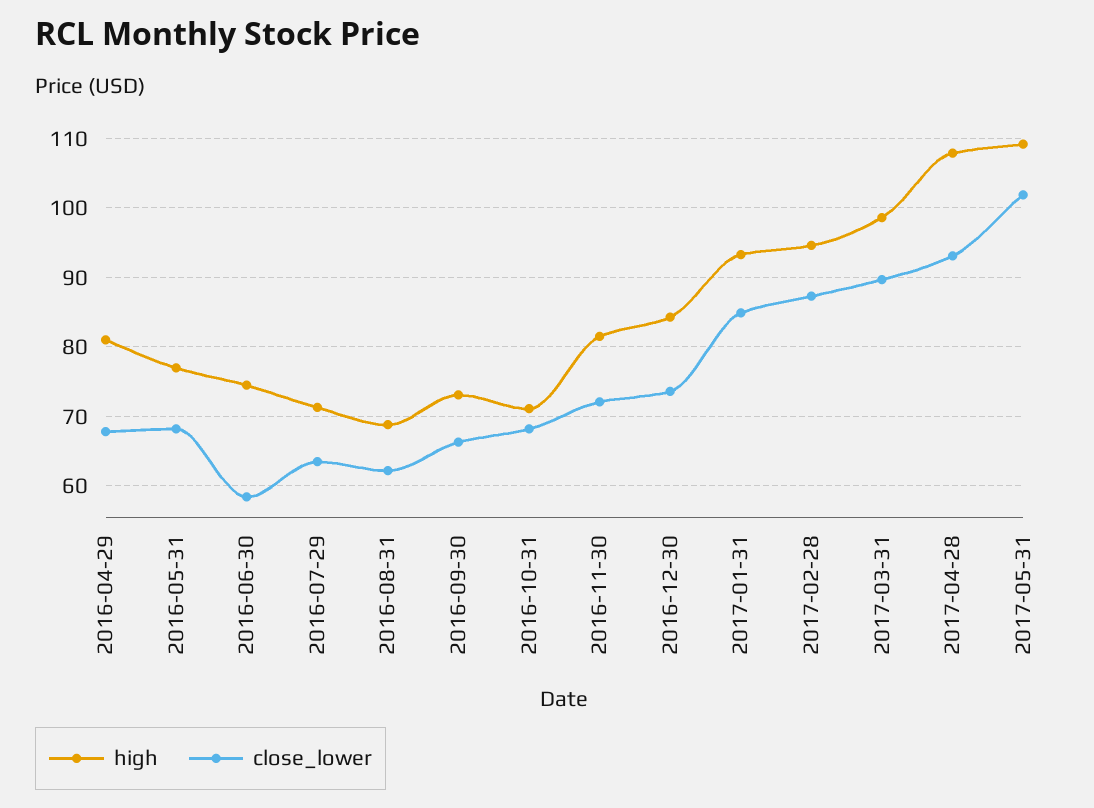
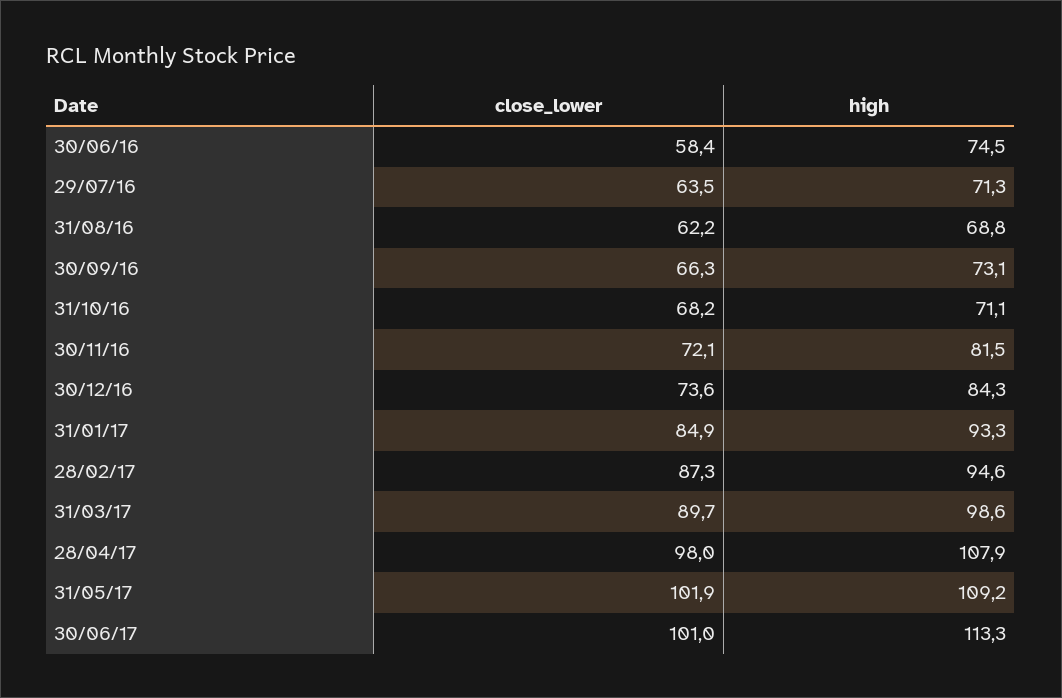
high, 2016-04-29: 81 -> none
close_lower, 2016-04-29: 68 -> none
high, 2016-05-31: 77 -> none
close_lower, 2016-05-31: 68 -> none
close_lower, 2017-04-28: 93 -> 98
close_lower, 30/06/17: none -> 101
high, 30/06/17: none -> 113.3

